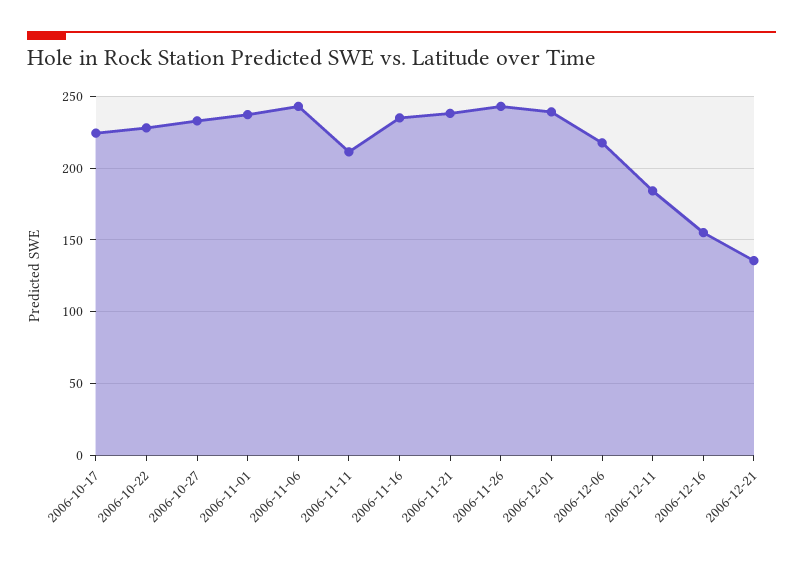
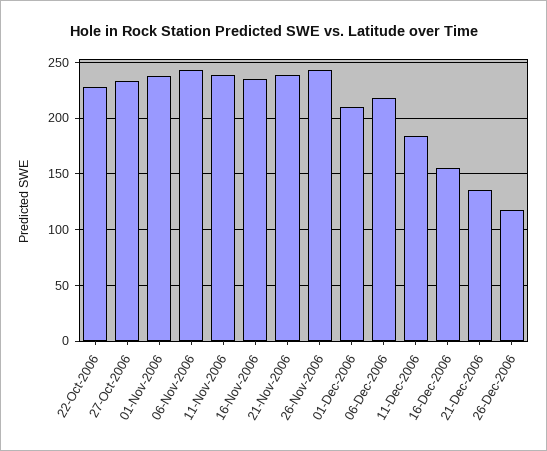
2006-10-17: 225 -> none
2006-11-11: 210 -> 240
2006-12-01: 240 -> 210
26-Dec-2006: none -> 120

